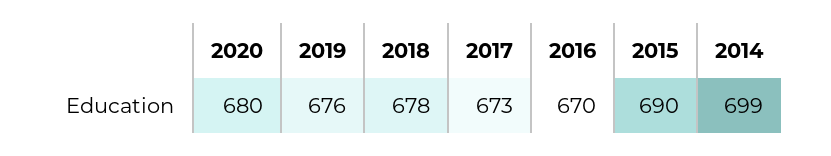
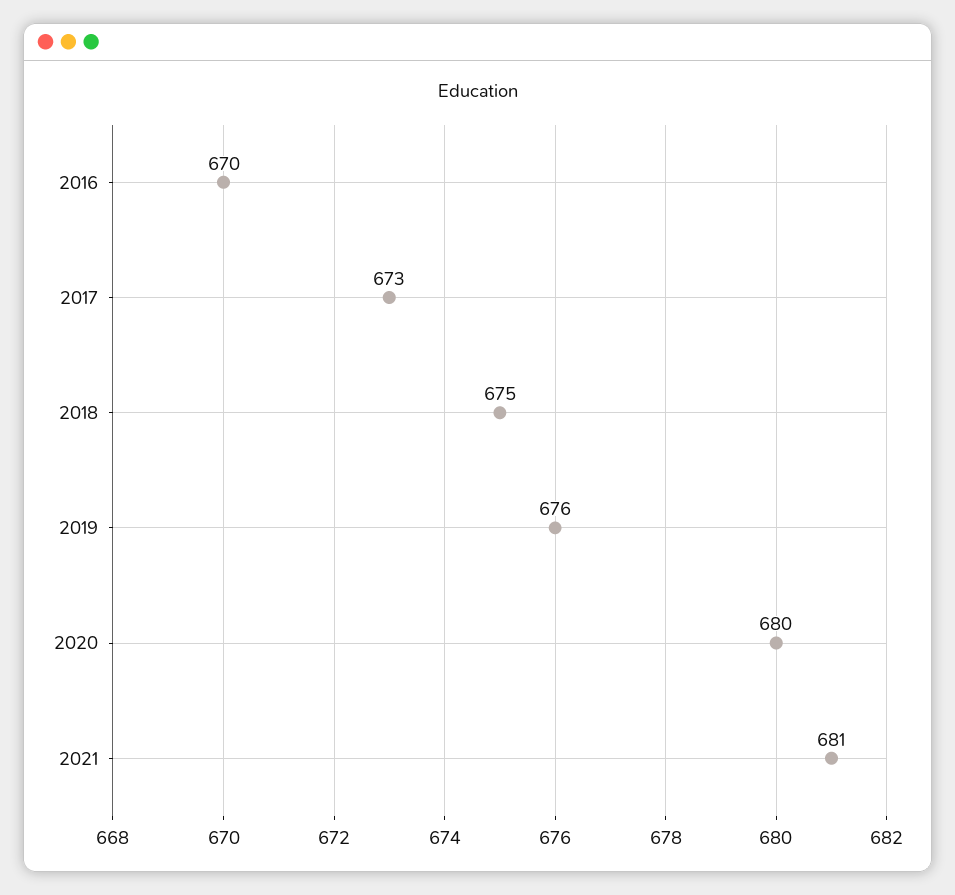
2018: 678 -> 675
2015: 690 -> none
2014: 699 -> none
2021: none -> 681

